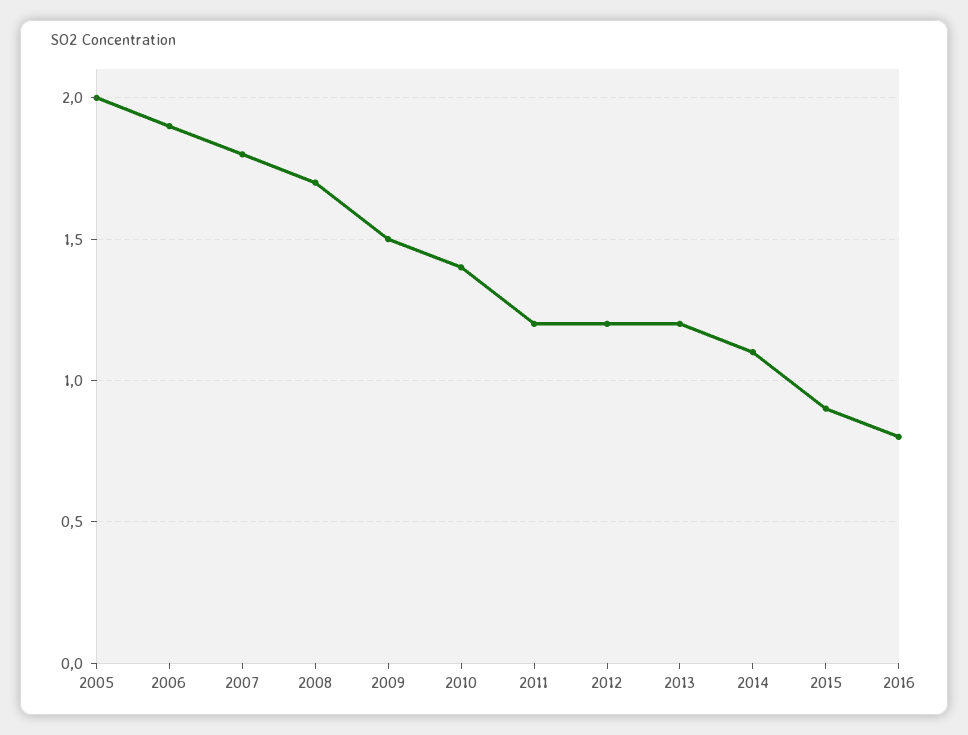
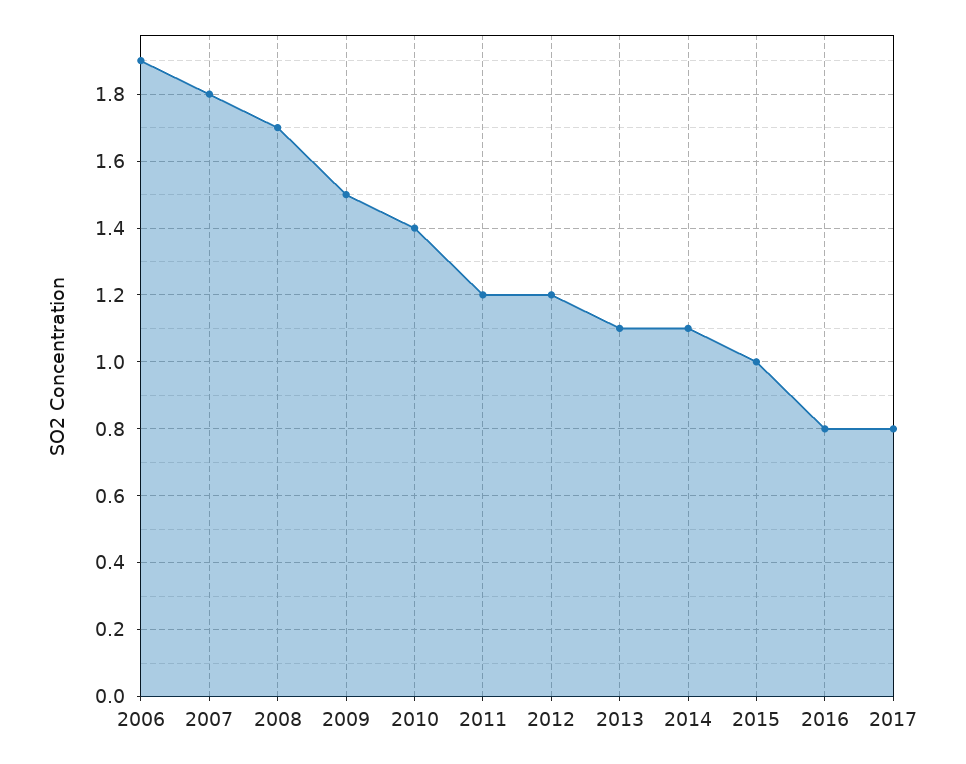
2005: 2 -> none
2013: 1.2 -> 1.1
2015: 0.9 -> 1
2017: none -> 0.8

